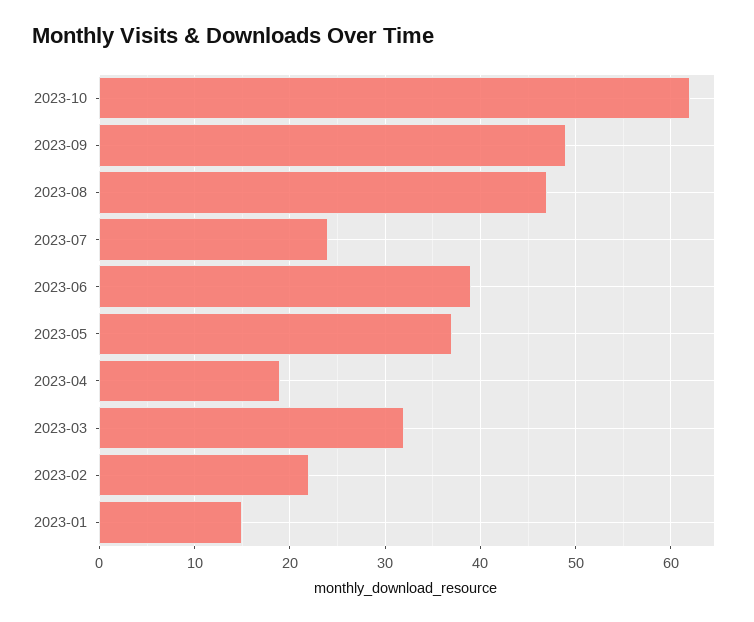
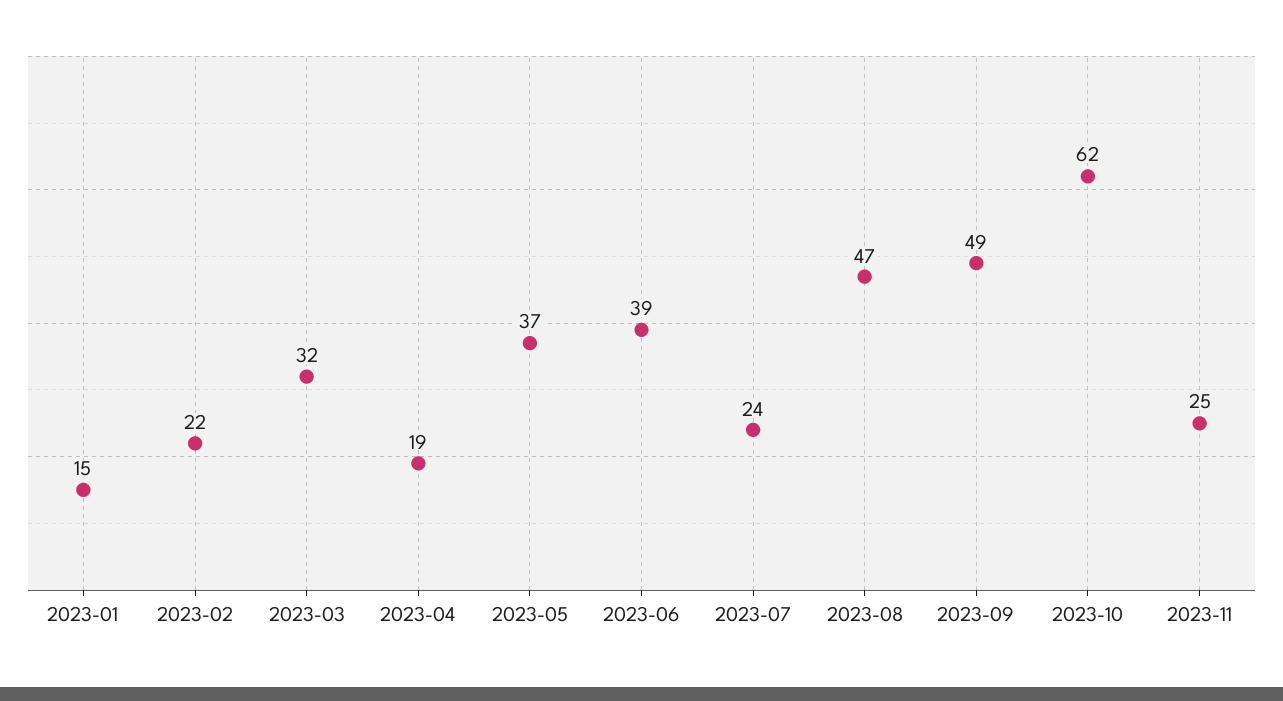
2023-11: none -> 25

